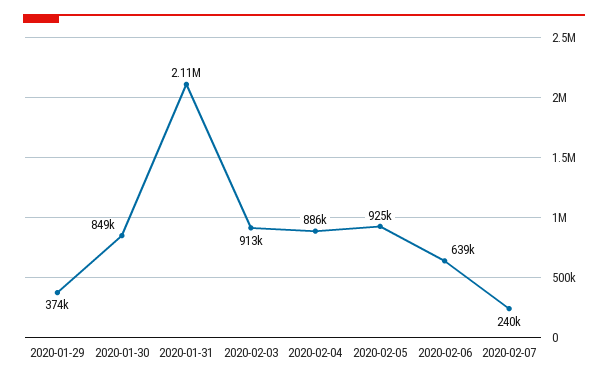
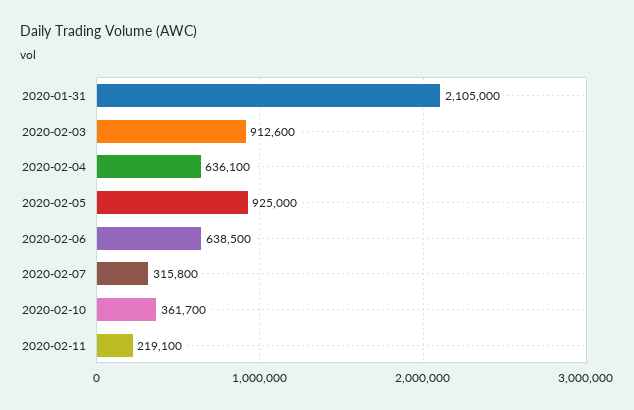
2020-01-29: 374000 -> none
2020-01-30: 849000 -> none
2020-02-04: 886000 -> 636100
2020-02-07: 240000 -> 315800
2020-02-10: none -> 361700
2020-02-11: none -> 219100

